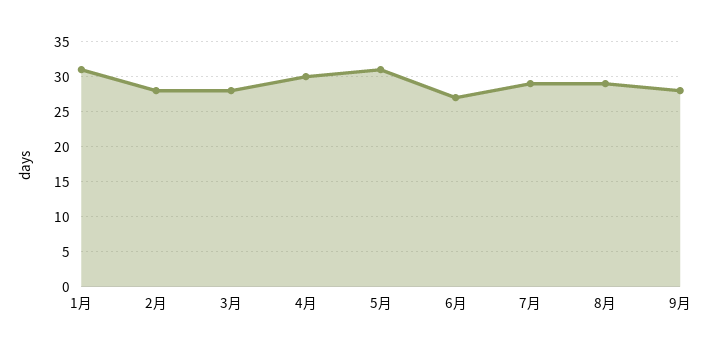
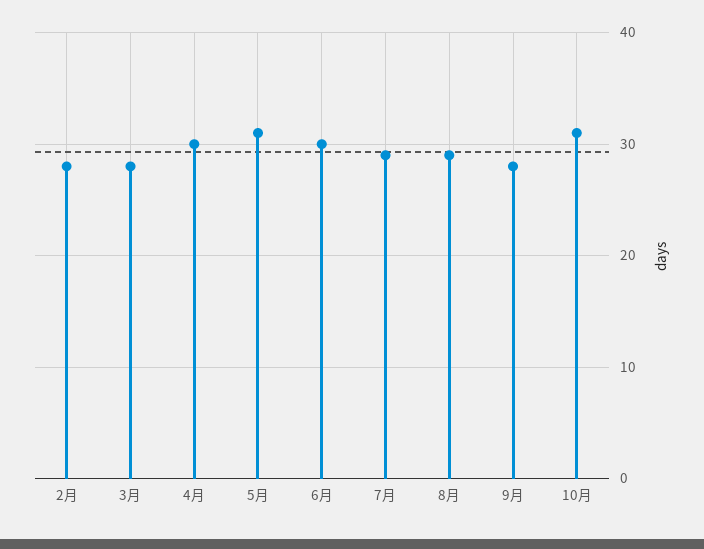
1月: 31 -> none
6月: 27 -> 30
10月: none -> 31

